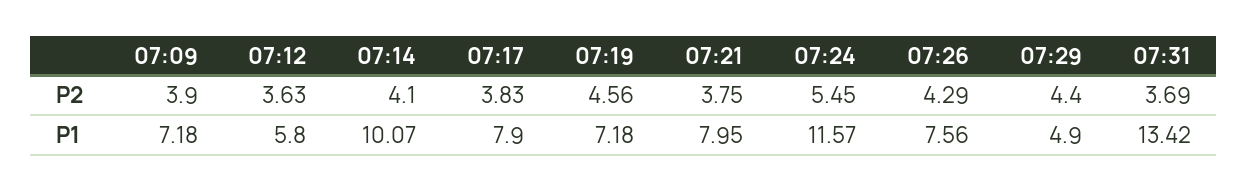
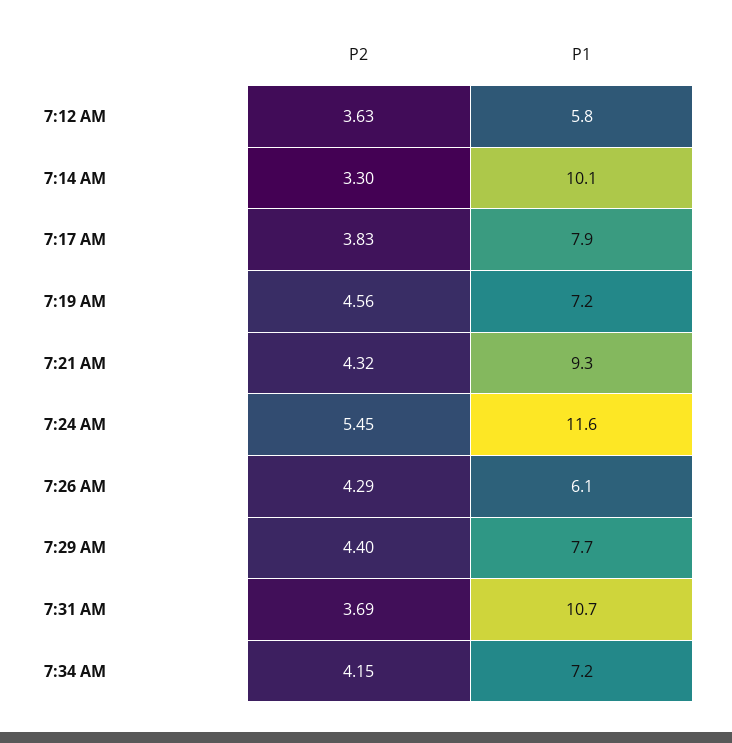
07:09, P2: 3.9 -> none
07:14, P2: 4.1 -> 3.3
07:21, P2: 3.75 -> 4.32
07:09, P1: 7.18 -> none
07:21, P1: 7.95 -> 9.3
07:26, P1: 7.56 -> 6.1
07:29, P1: 4.9 -> 7.7
07:31, P1: 13.42 -> 10.7
7:34 AM, P2: none -> 4.15
7:34 AM, P1: none -> 7.2

